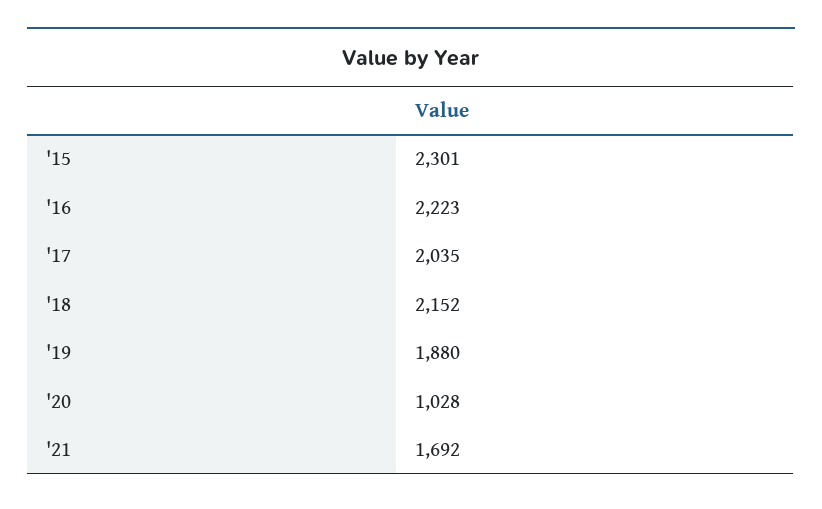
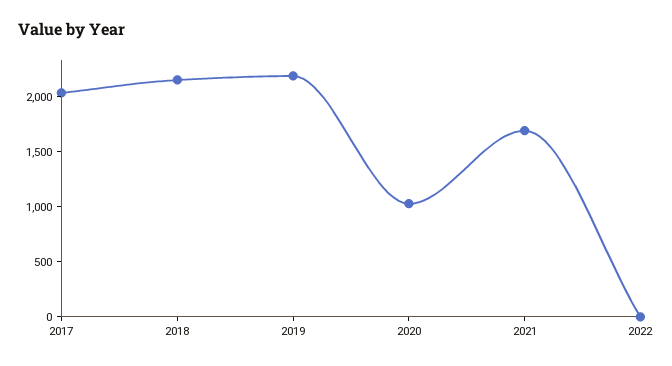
'15: 2301 -> none
'16: 2223 -> none
'19: 1880 -> 2200
2022: none -> 0

